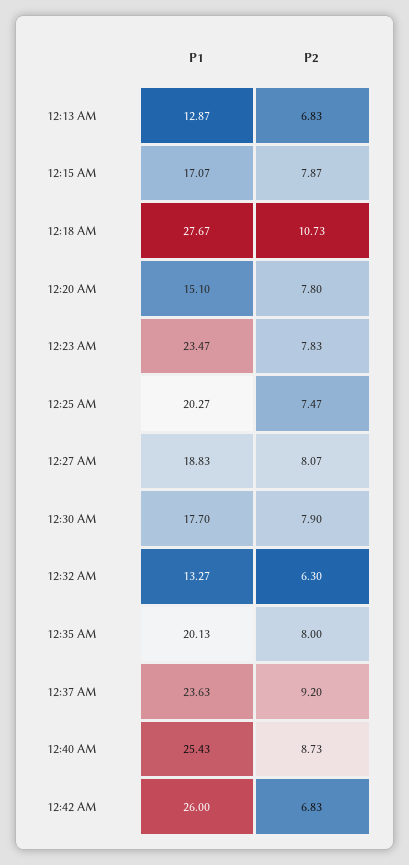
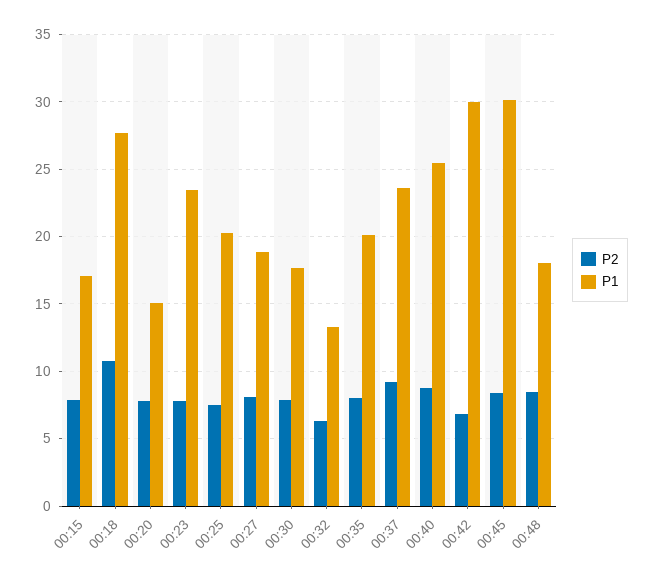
P1, 12:13 AM: 12.87 -> none
P2, 12:13 AM: 6.83 -> none
P1, 12:42 AM: 26 -> 30
P2, 00:45: none -> 8.5
P1, 00:45: none -> 30
P2, 00:48: none -> 8.5
P1, 00:48: none -> 18

